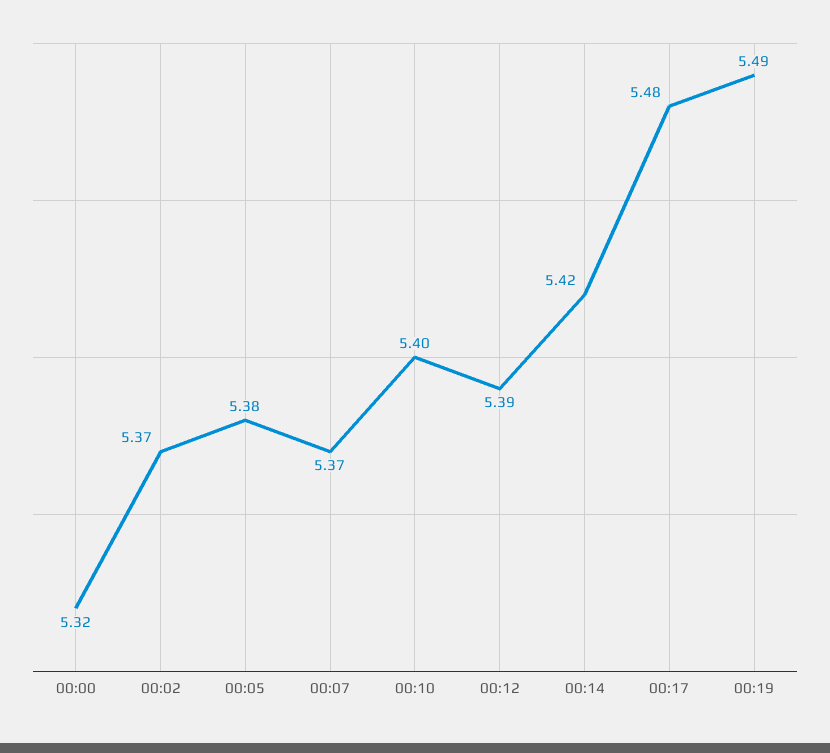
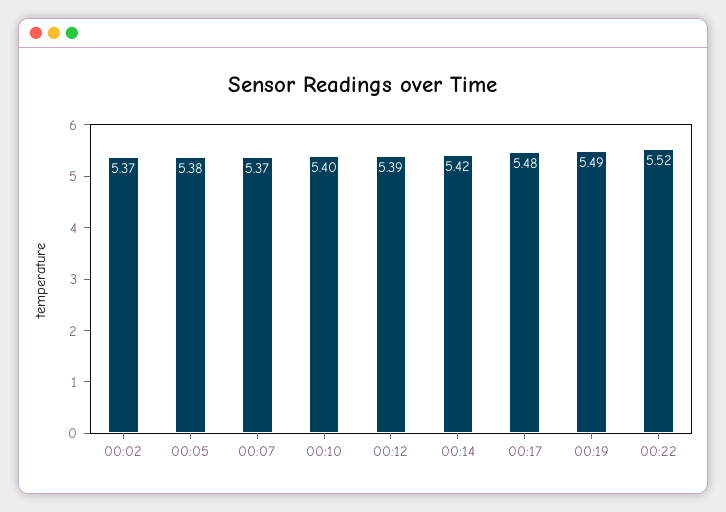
00:00: 5.32 -> none
00:22: none -> 5.52

